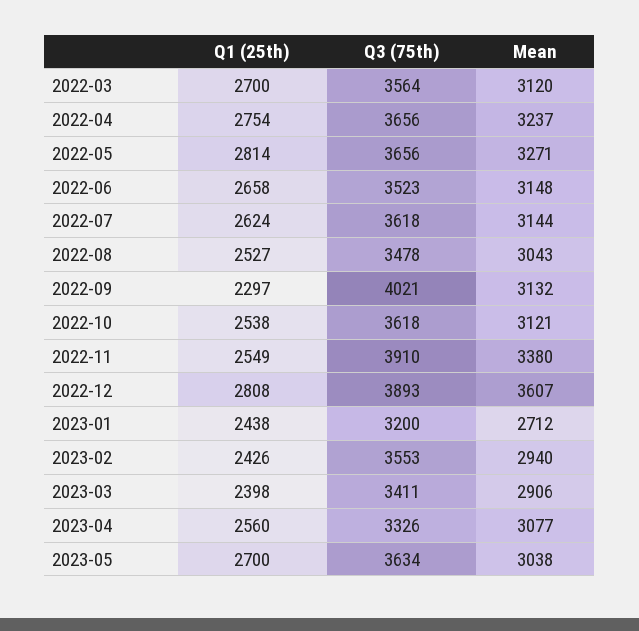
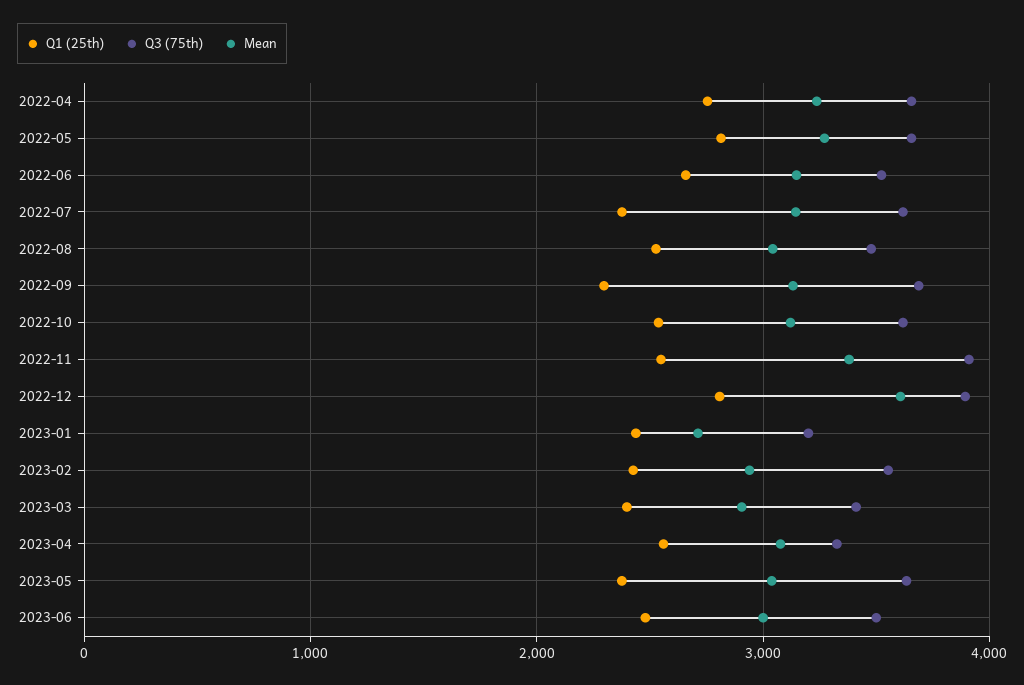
Q1 (25th), 2022-03: 2700 -> none
Q3 (75th), 2022-03: 3564 -> none
Mean, 2022-03: 3120 -> none
Q1 (25th), 2022-07: 2624 -> 2400
Q3 (75th), 2022-09: 4021 -> 3700
Q1 (25th), 2023-05: 2700 -> 2400
Q1 (25th), 2023-06: none -> 2500
Q3 (75th), 2023-06: none -> 3500
Mean, 2023-06: none -> 3000

